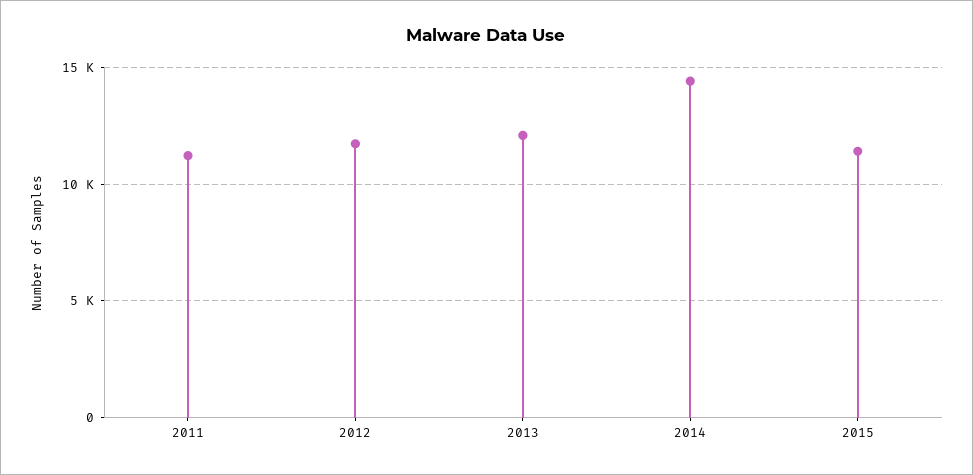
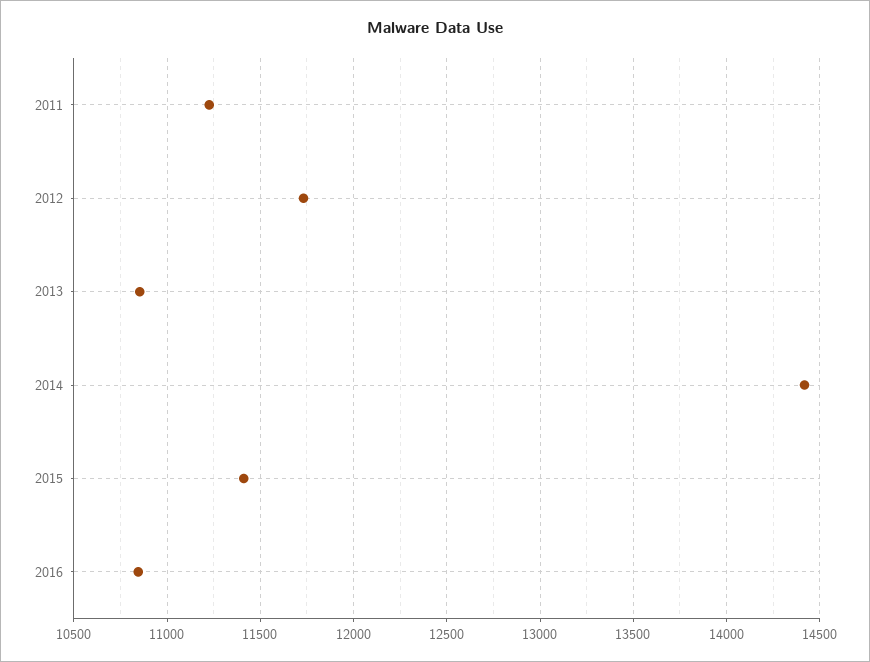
2013: 12000 -> 10850
2016: none -> 10850

